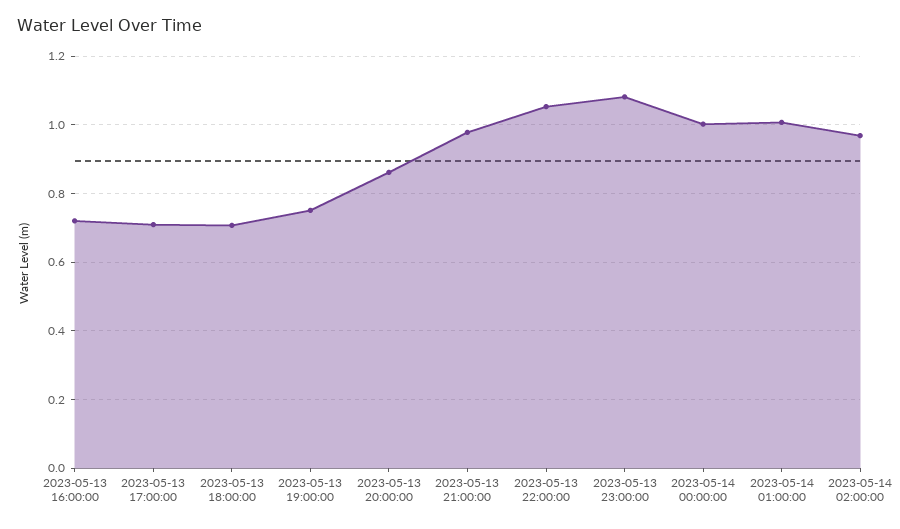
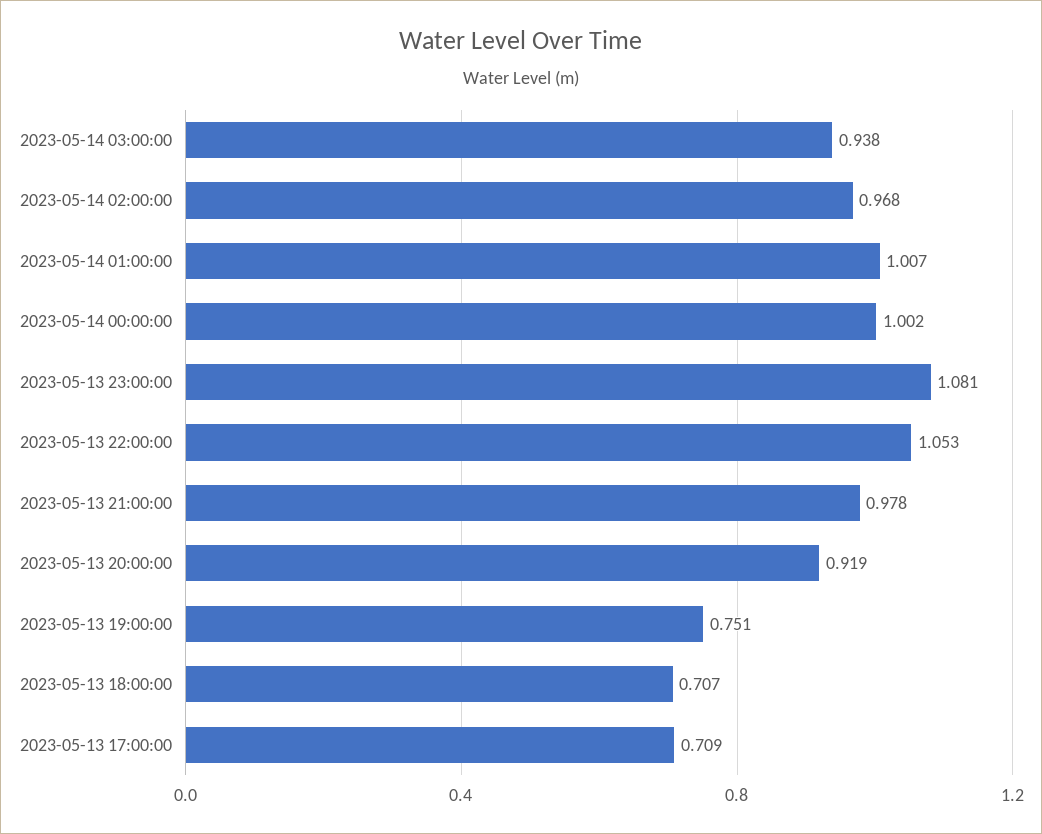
2023-05-13 16:00:00: 0.72 -> none
2023-05-13 20:00:00: 0.86 -> 0.919
2023-05-14 03:00:00: none -> 0.938

